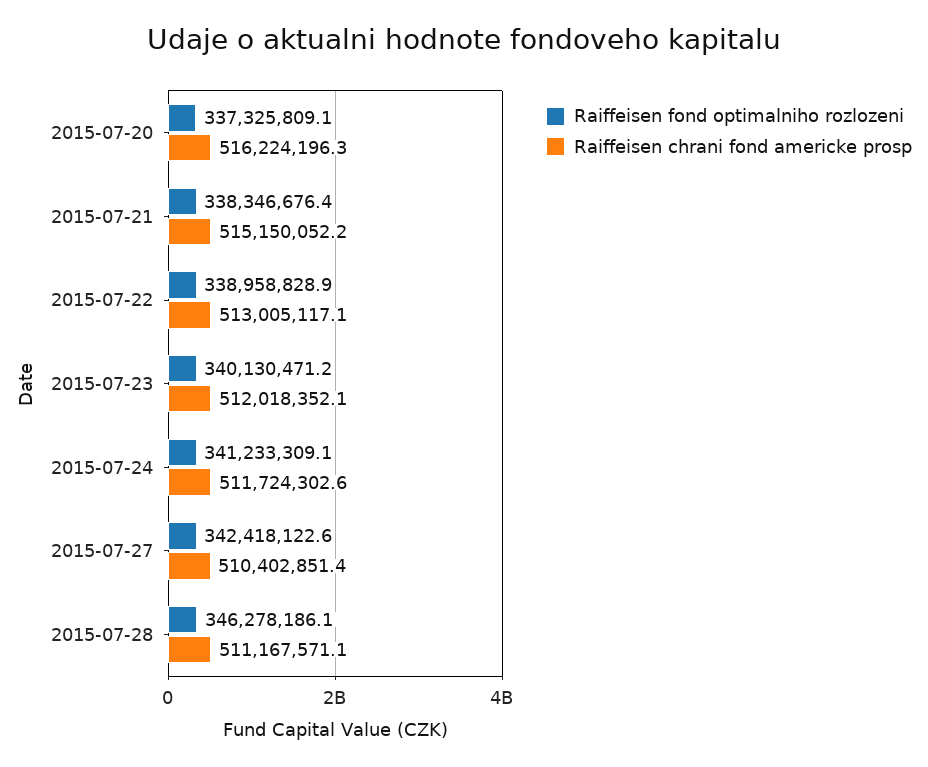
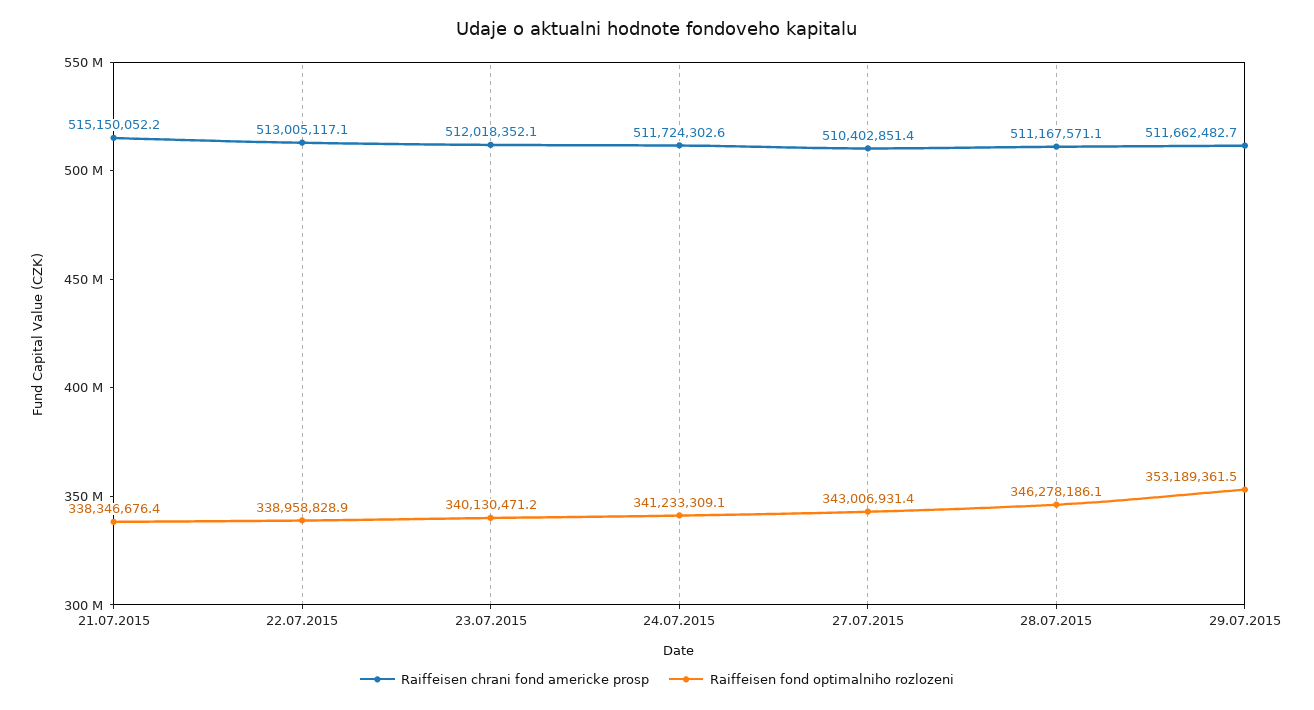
Raiffeisen fond optimalniho rozlozeni, 2015-07-20: 337325809.1 -> none
Raiffeisen chrani fond americke prosp, 2015-07-20: 516224196.3 -> none
Raiffeisen fond optimalniho rozlozeni, 2015-07-27: 342418122.6 -> 343006931.4
Raiffeisen chrani fond americke prosp, 29.07.2015: none -> 511662482.7
Raiffeisen fond optimalniho rozlozeni, 29.07.2015: none -> 353189361.5

